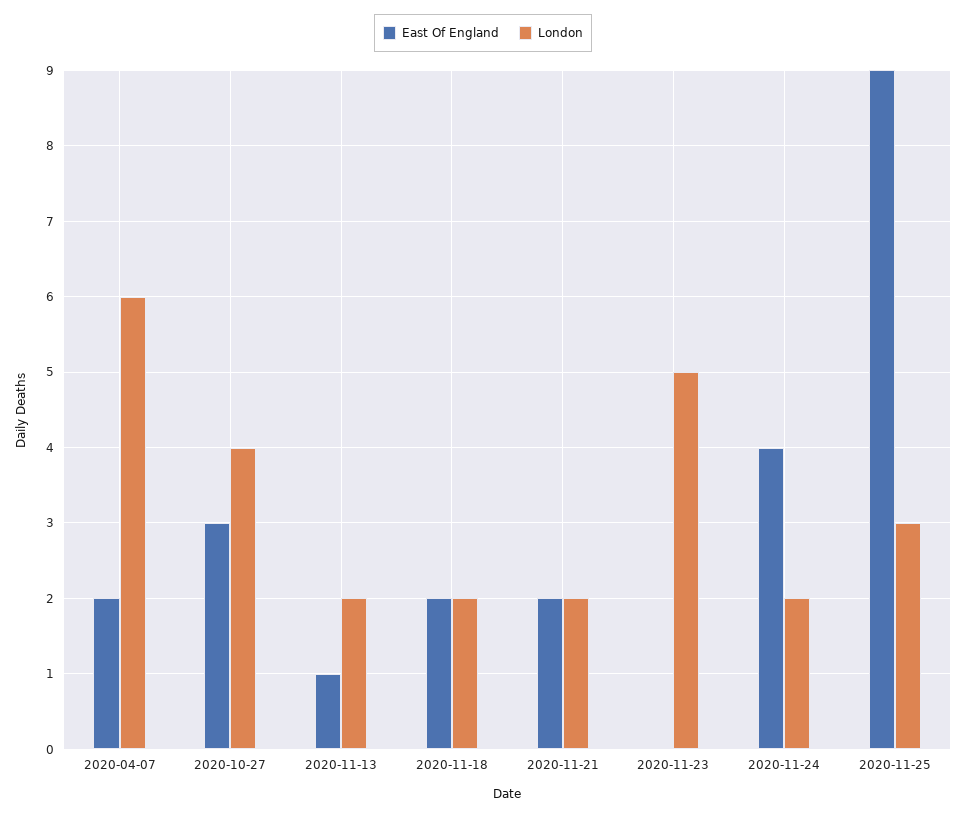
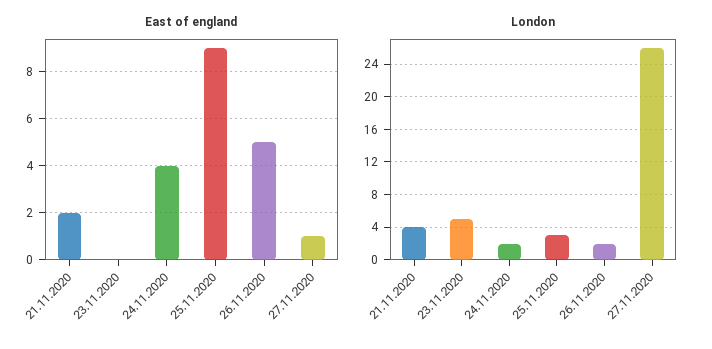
East Of England, 2020-04-07: 2 -> none
London, 2020-04-07: 6 -> none
East Of England, 2020-10-27: 3 -> none
London, 2020-10-27: 4 -> none
East Of England, 2020-11-13: 1 -> none
London, 2020-11-13: 2 -> none
East Of England, 2020-11-18: 2 -> none
London, 2020-11-18: 2 -> none
London, 2020-11-21: 2 -> 4
East Of England, 26.11.2020: none -> 5
East Of England, 27.11.2020: none -> 1
London, 26.11.2020: none -> 2
London, 27.11.2020: none -> 26

